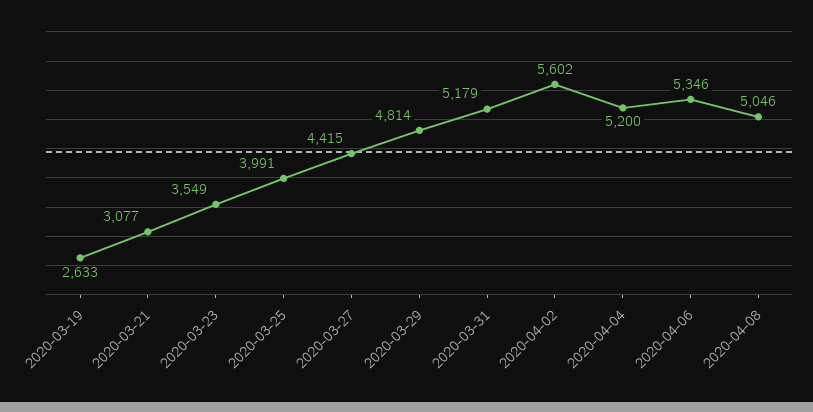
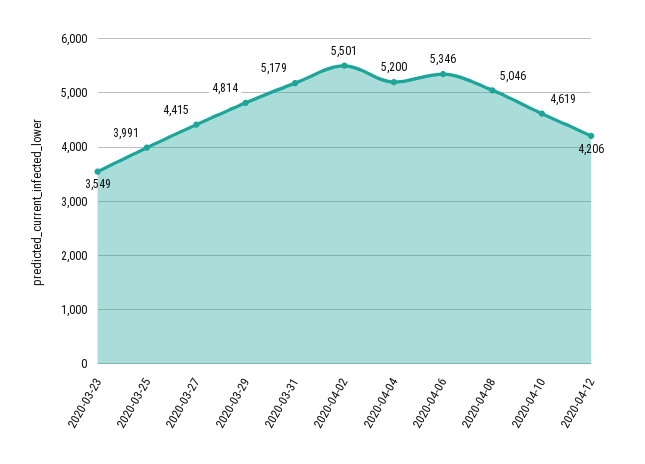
2020-03-19: 2633 -> none
2020-03-21: 3077 -> none
2020-04-02: 5602 -> 5501
2020-04-10: none -> 4619
2020-04-12: none -> 4206

